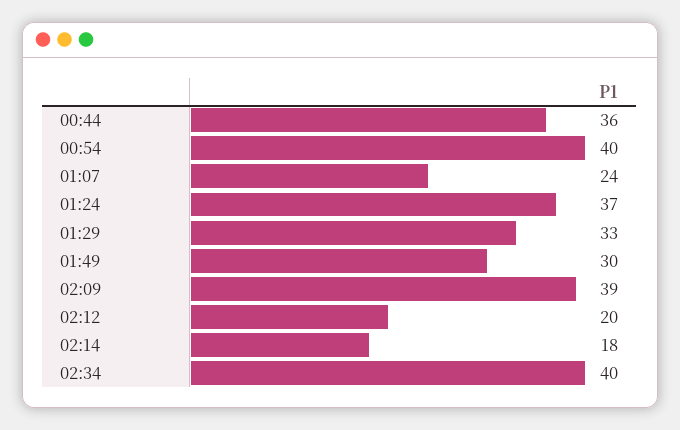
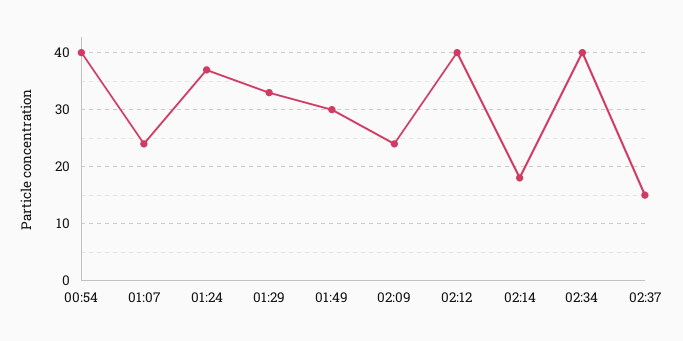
00:44: 36 -> none
02:09: 39 -> 25
02:12: 20 -> 40
02:37: none -> 15

